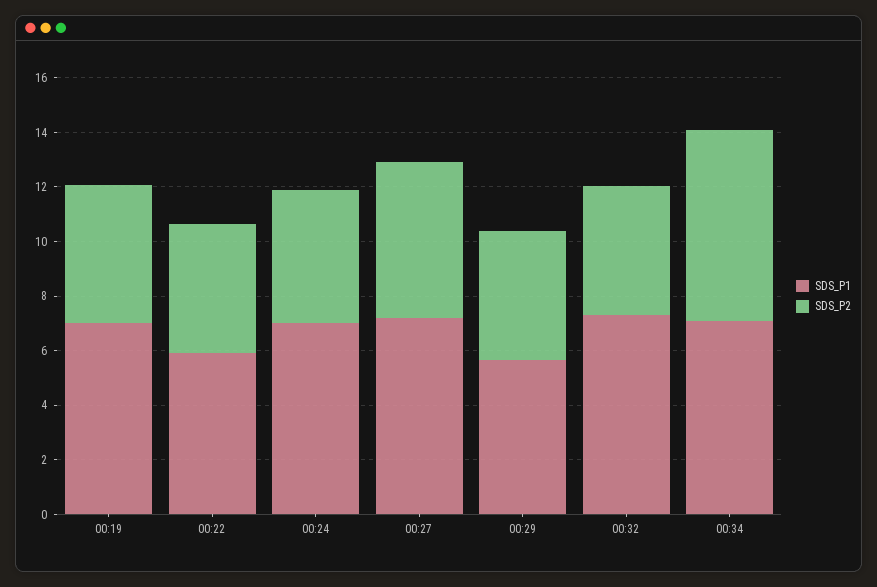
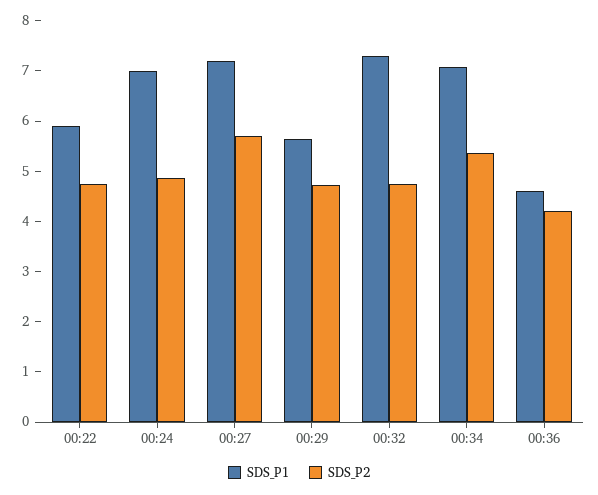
SDS_P1, 00:19: 7 -> none
SDS_P2, 00:19: 5 -> none
SDS_P2, 00:34: 7 -> 5.4
SDS_P1, 00:36: none -> 4.6
SDS_P2, 00:36: none -> 4.2

